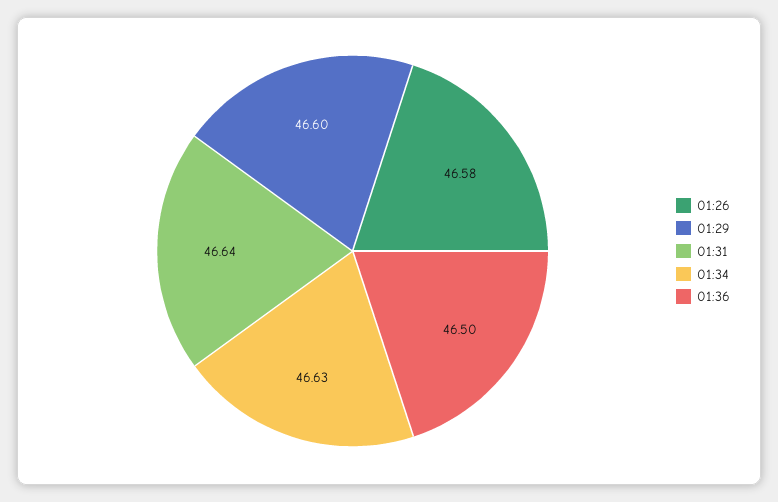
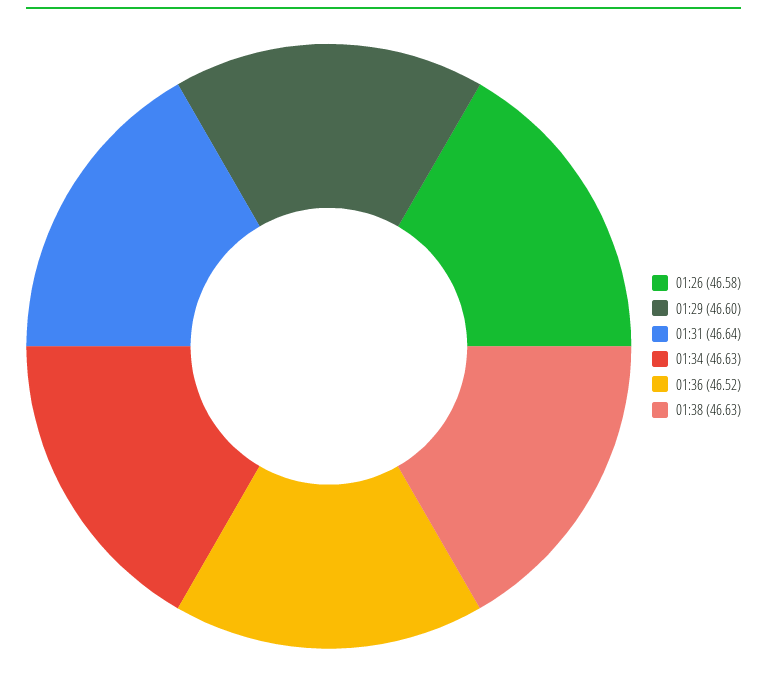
01:36: 46.5 -> 46.52
01:38: none -> 46.63

